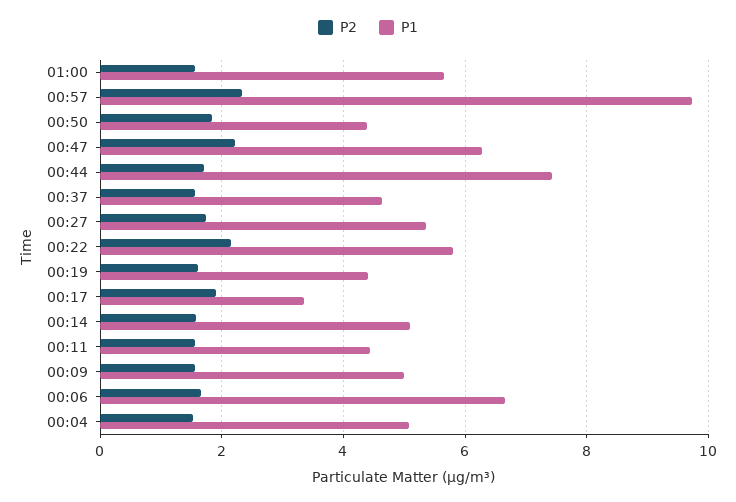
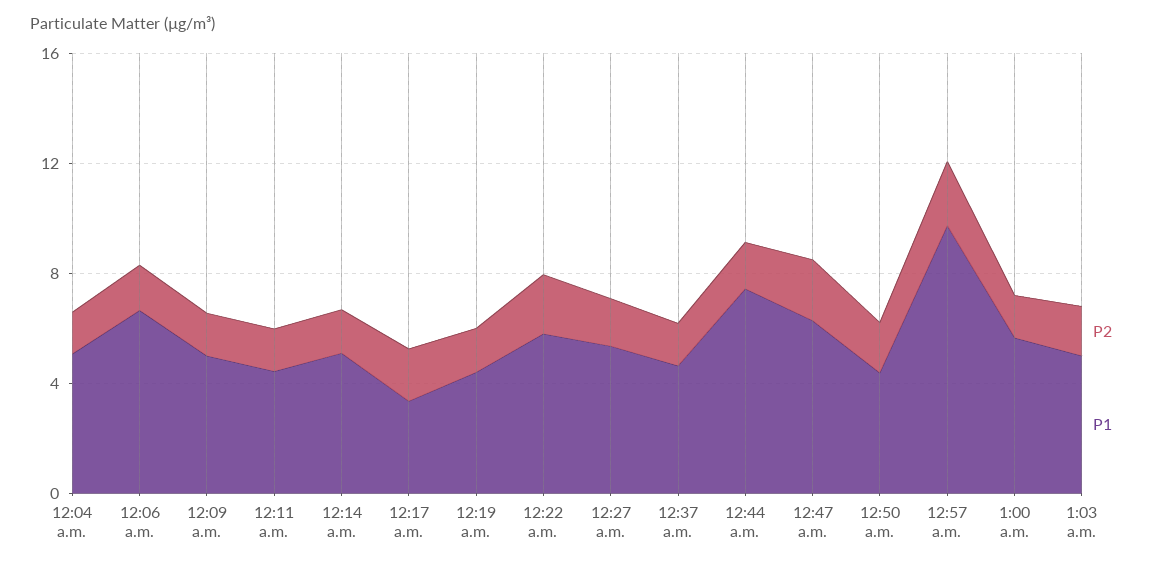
P2, 1:03 a.m.: none -> 2
P1, 1:03 a.m.: none -> 5

